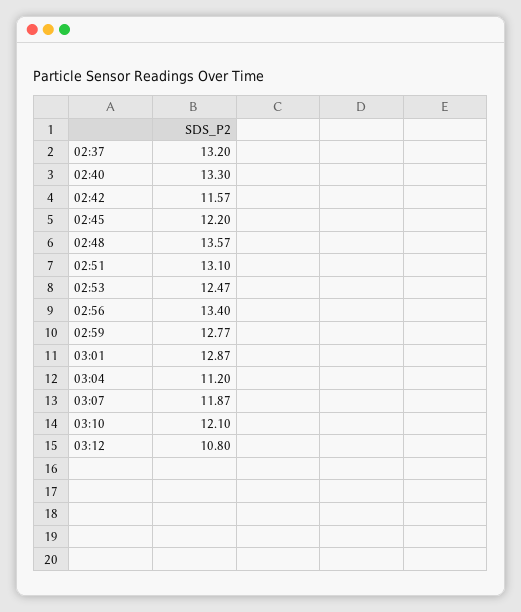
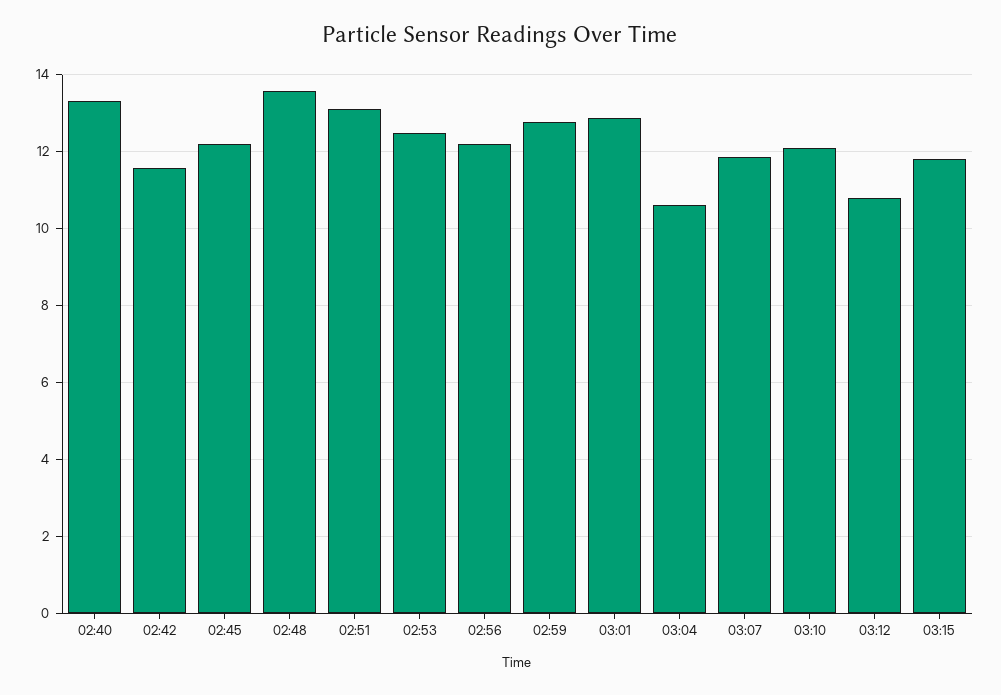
02:37: 13.2 -> none
02:56: 13.4 -> 12.2
03:04: 11.2 -> 10.6
03:15: none -> 11.8

